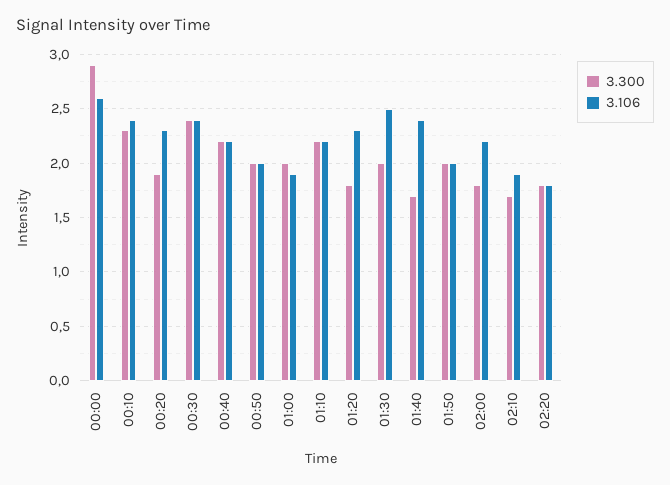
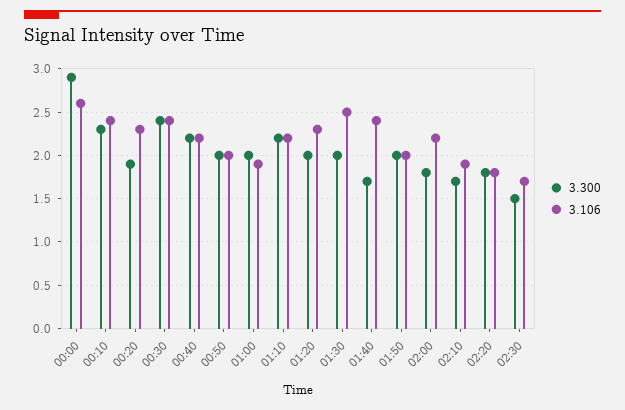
3.300, 01:20: 1.8 -> 2
3.300, 02:30: none -> 1.5
3.106, 02:30: none -> 1.7

